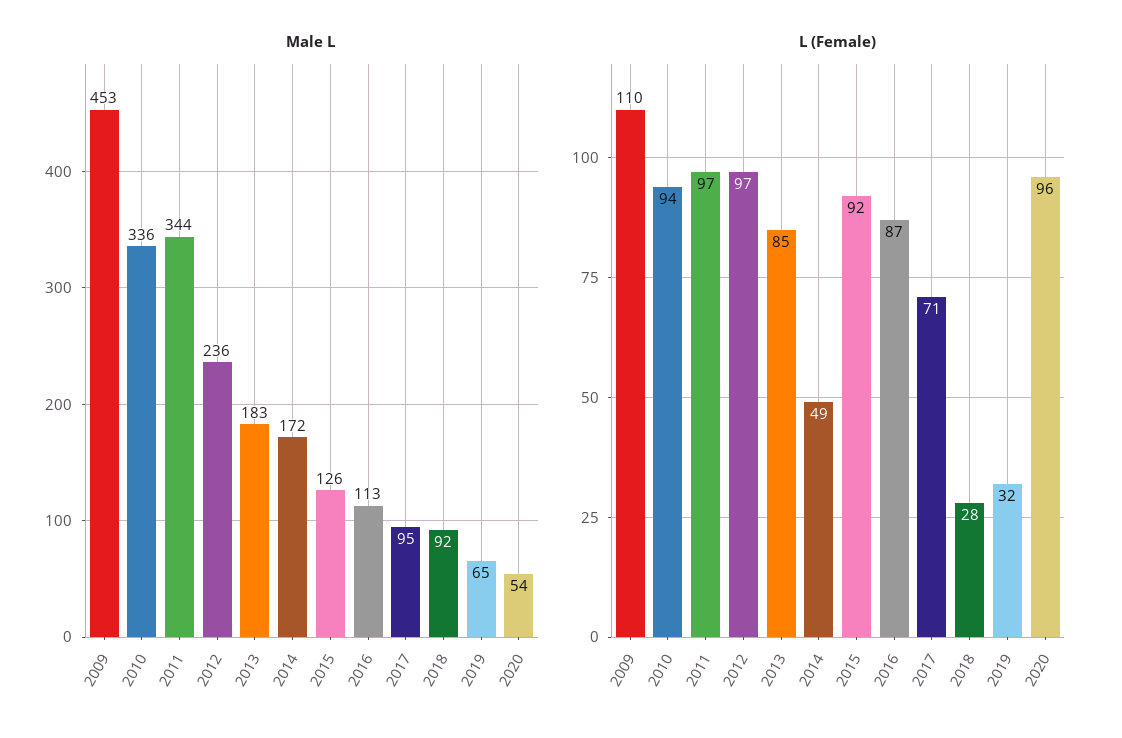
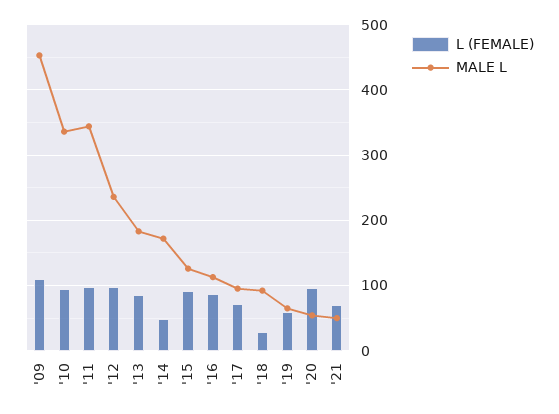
L (Female), 2019: 32 -> 60
L (Female), '21: none -> 70
Male L, '21: none -> 50

